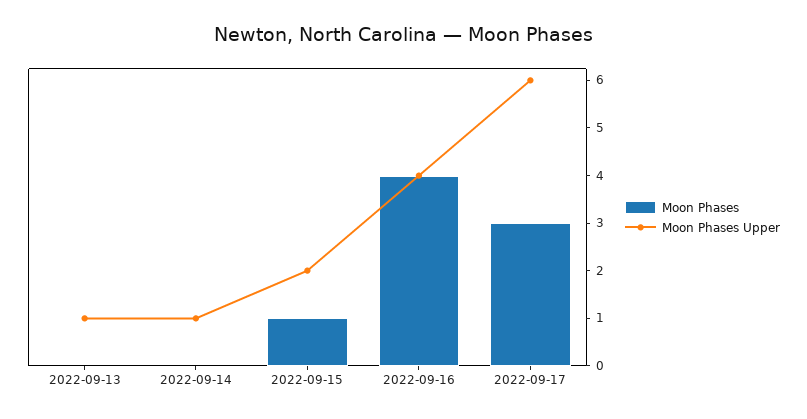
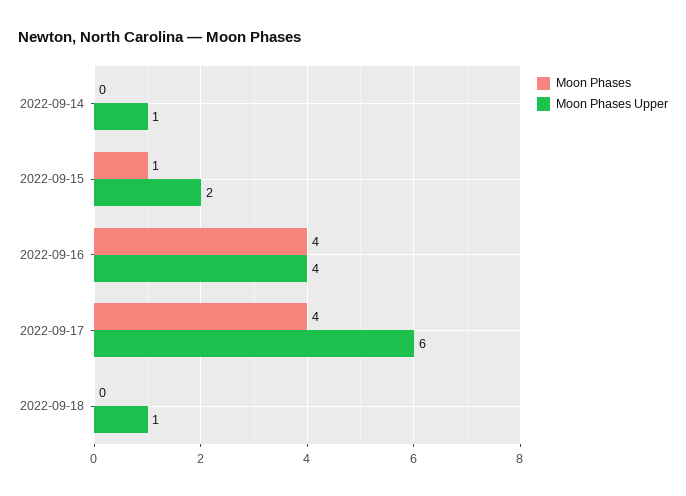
Moon Phases, 2022-09-13: 0 -> none
Moon Phases Upper, 2022-09-13: 1 -> none
Moon Phases, 2022-09-17: 3 -> 4
Moon Phases, 2022-09-18: none -> 0
Moon Phases Upper, 2022-09-18: none -> 1

